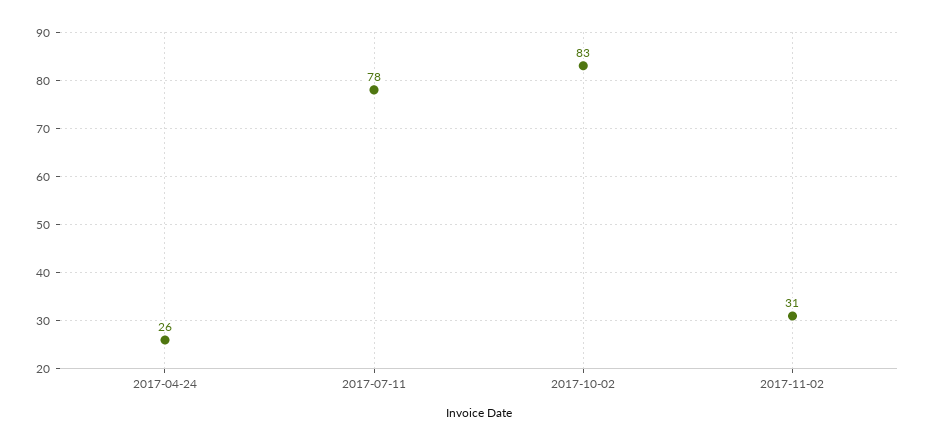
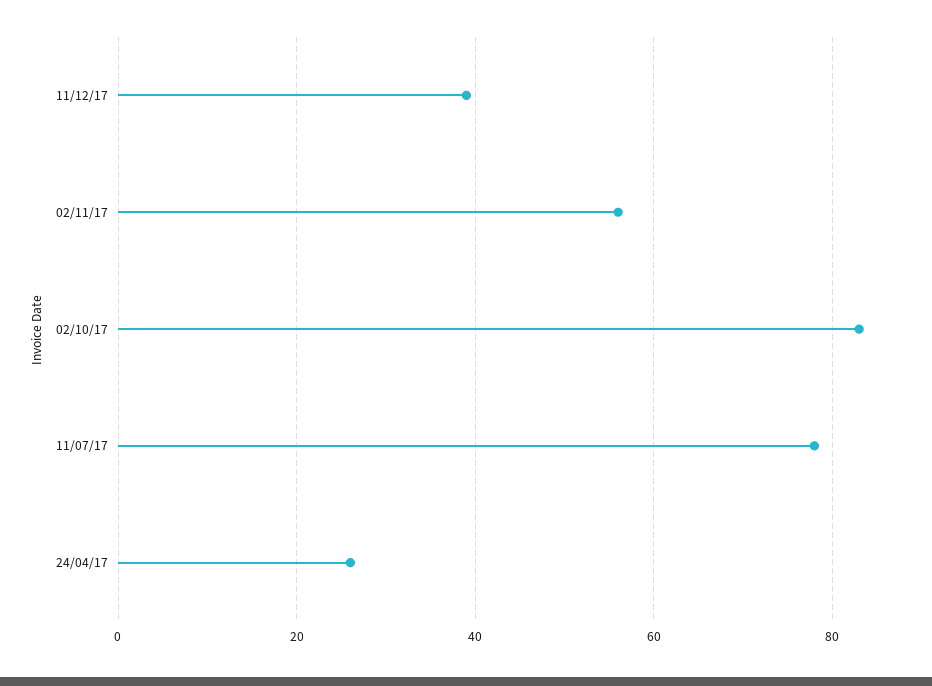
2017-11-02: 31 -> 55
11/12/17: none -> 40

